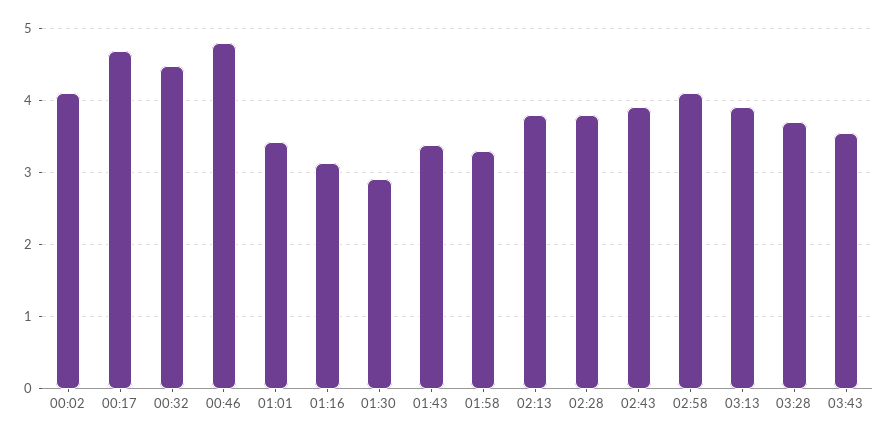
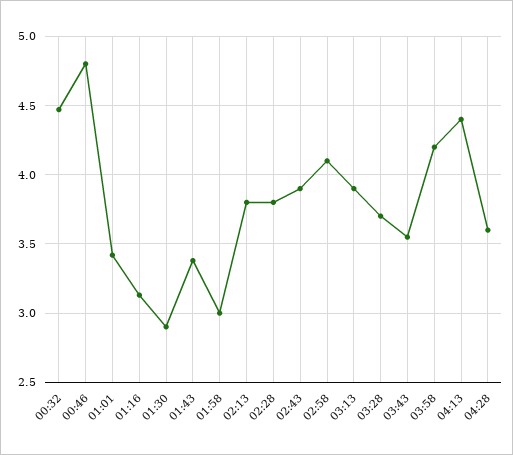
00:02: 4.1 -> none
00:17: 4.7 -> none
01:58: 3.3 -> 3
03:58: none -> 4.2
04:13: none -> 4.4
04:28: none -> 3.6

